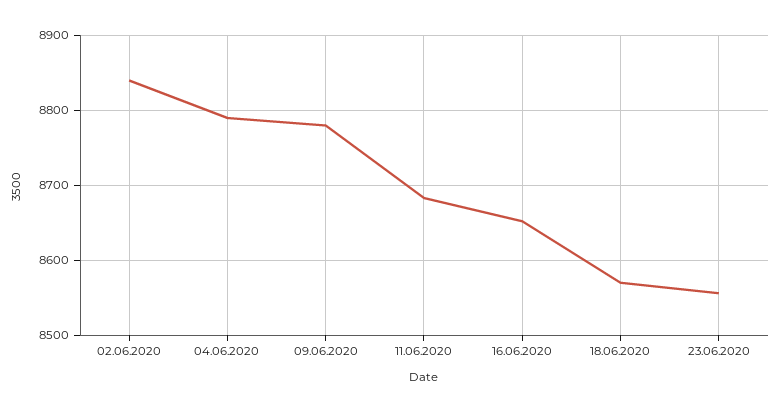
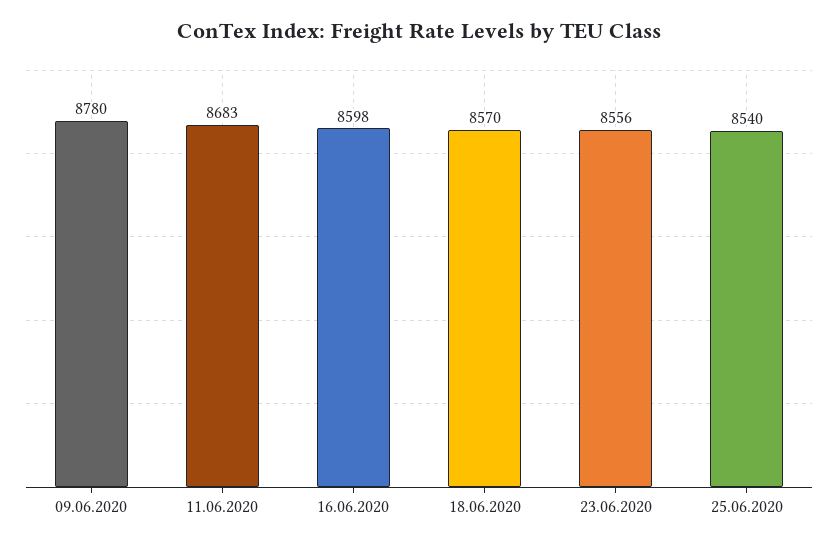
02.06.2020: 8840 -> none
04.06.2020: 8790 -> none
16.06.2020: 8650 -> 8598
25.06.2020: none -> 8540

